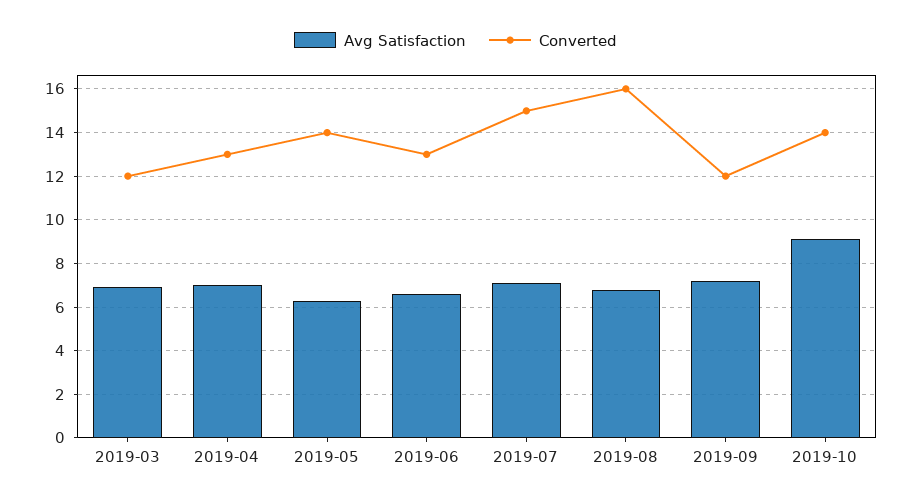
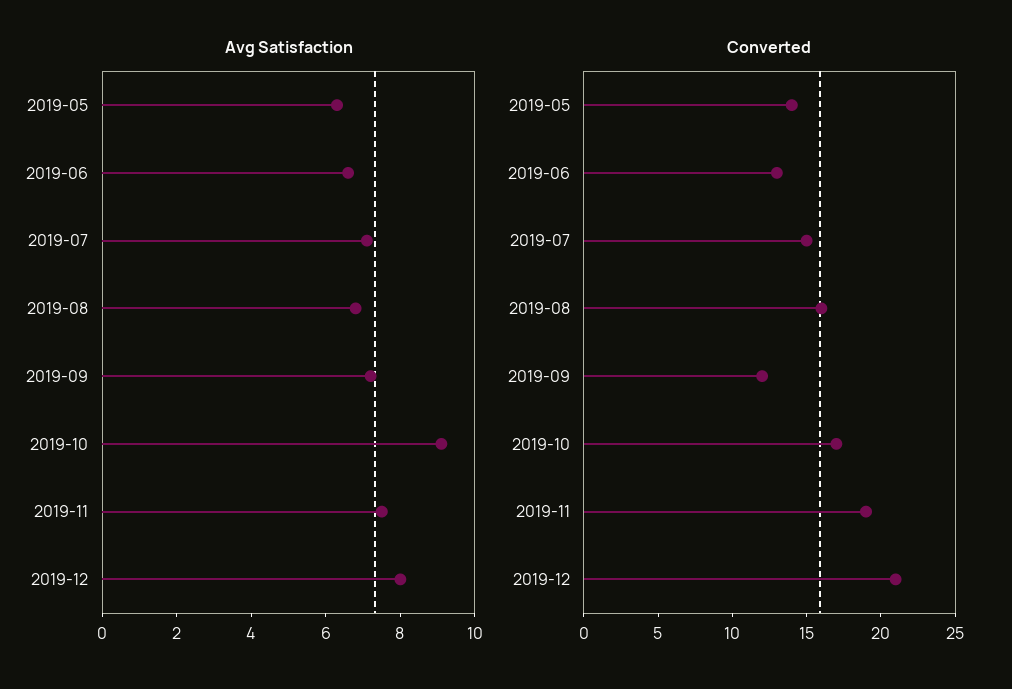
Avg Satisfaction, 2019-03: 7 -> none
Converted, 2019-03: 12 -> none
Avg Satisfaction, 2019-04: 7 -> none
Converted, 2019-04: 13 -> none
Converted, 2019-10: 14 -> 17
Avg Satisfaction, 2019-11: none -> 7.5
Avg Satisfaction, 2019-12: none -> 8
Converted, 2019-11: none -> 19
Converted, 2019-12: none -> 21

